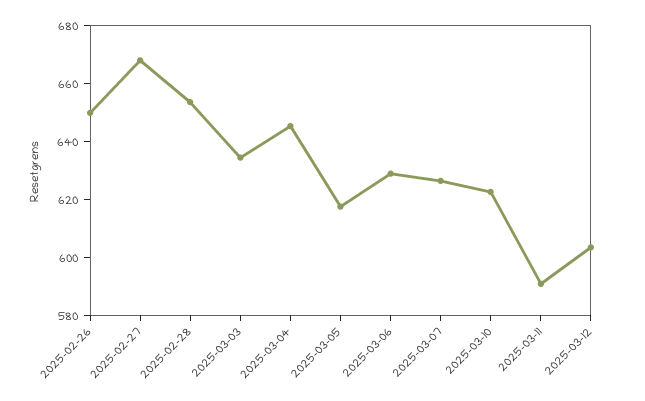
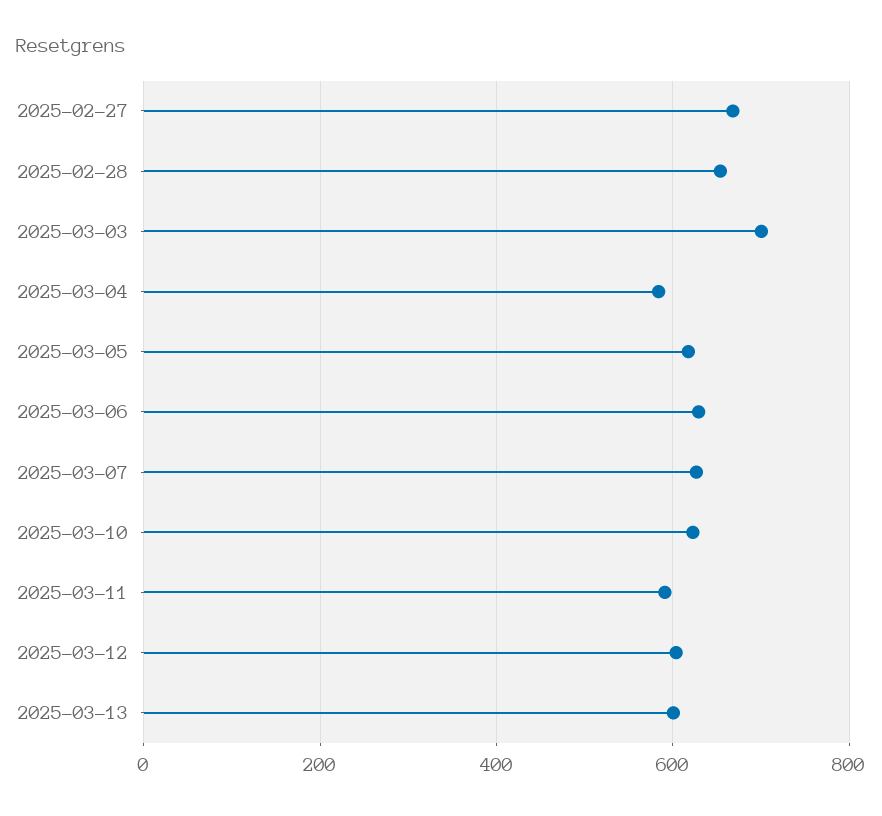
2025-02-26: 650 -> none
2025-03-03: 635 -> 700
2025-03-04: 645 -> 580
2025-03-13: none -> 600

